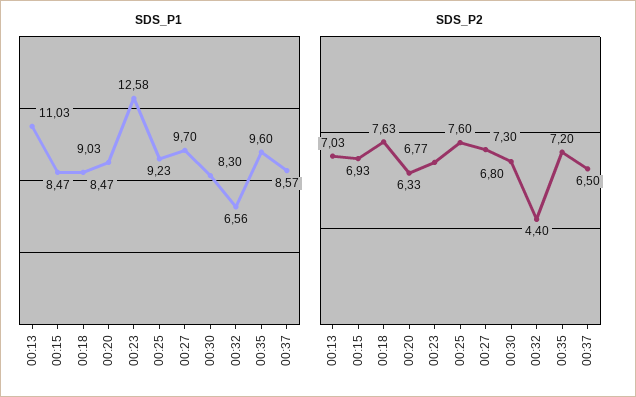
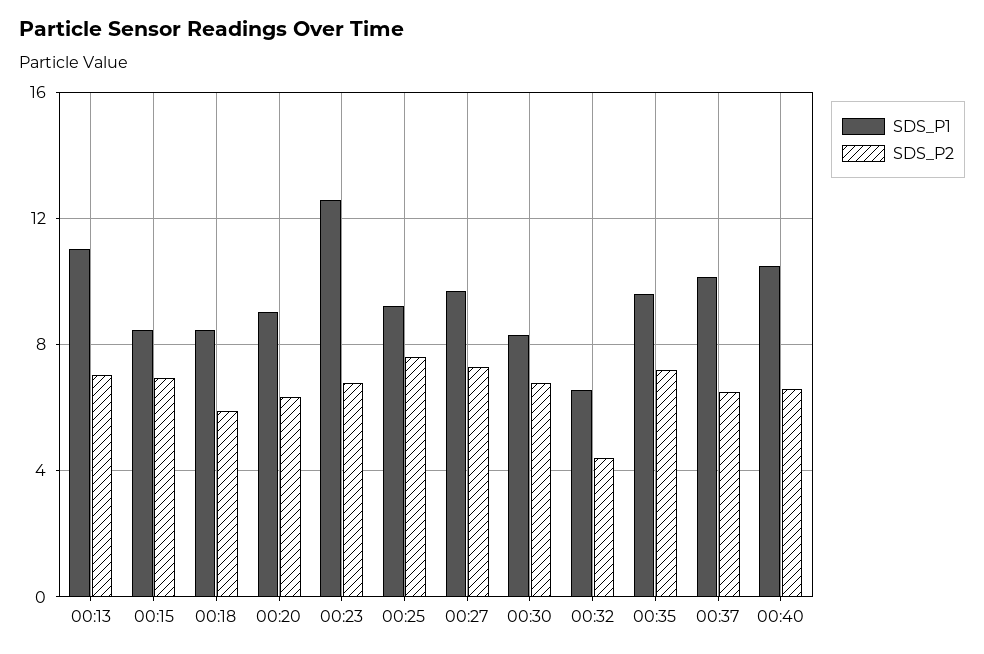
SDS_P1, 00:37: 8.57 -> 10
SDS_P2, 00:18: 7.63 -> 6
SDS_P1, 00:40: none -> 10.5
SDS_P2, 00:40: none -> 6.5

